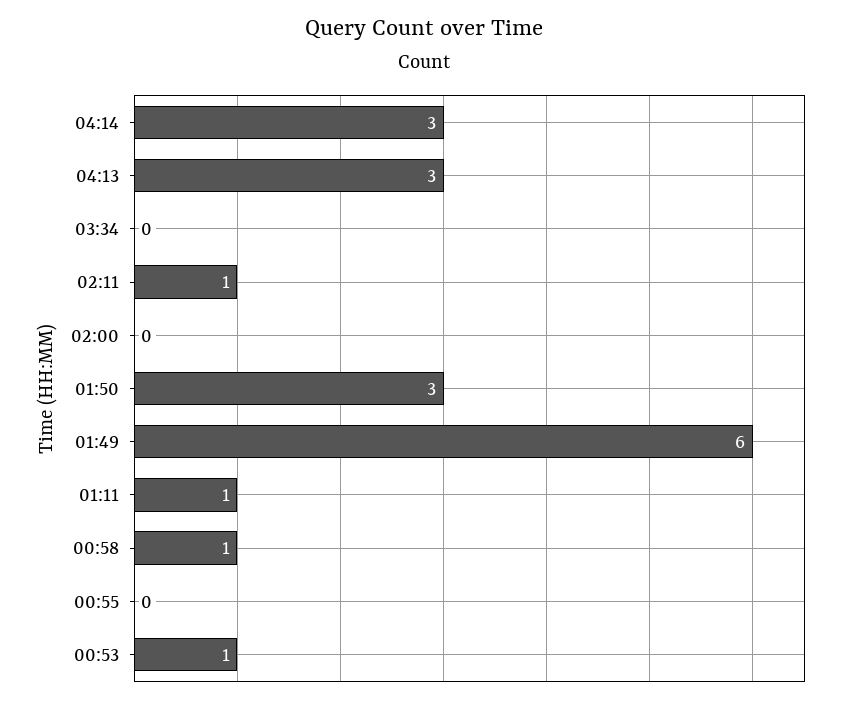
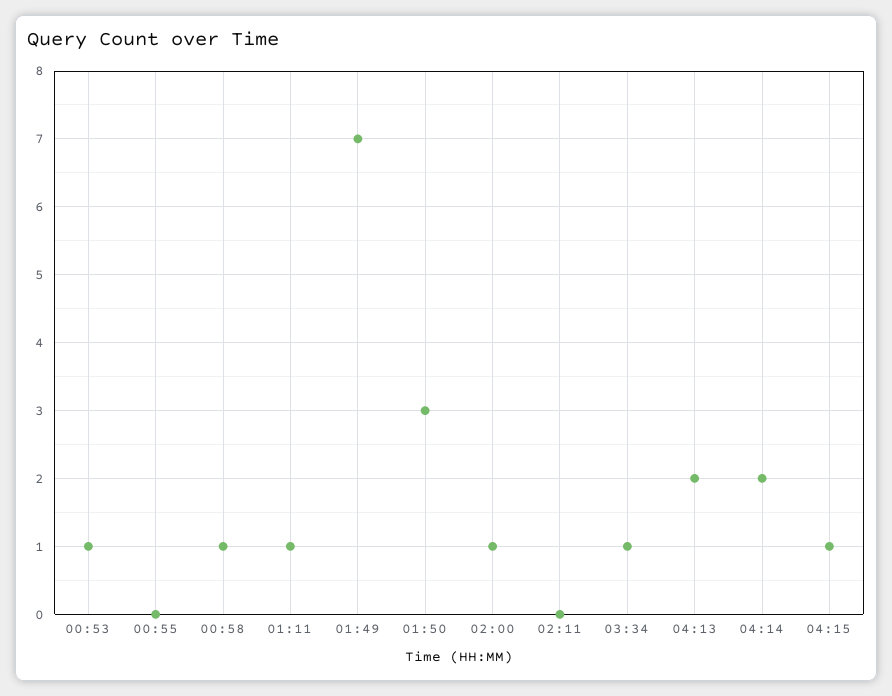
04:14: 3 -> 2
04:13: 3 -> 2
03:34: 0 -> 1
02:11: 1 -> 0
02:00: 0 -> 1
01:49: 6 -> 7
04:15: none -> 1

